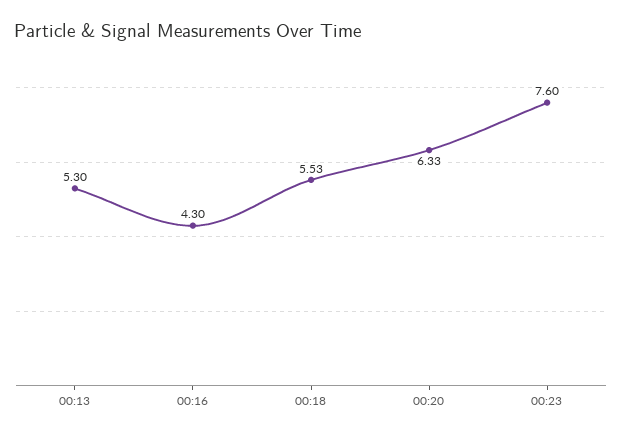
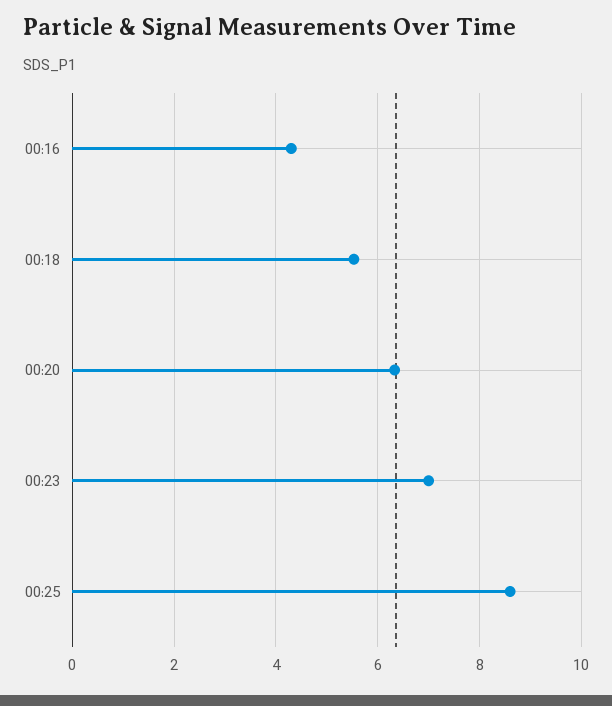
00:13: 5.3 -> none
00:23: 7.6 -> 7
00:25: none -> 8.6

